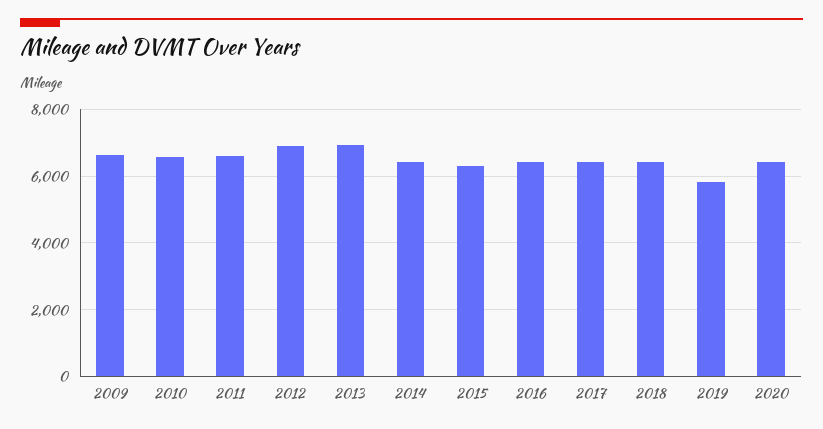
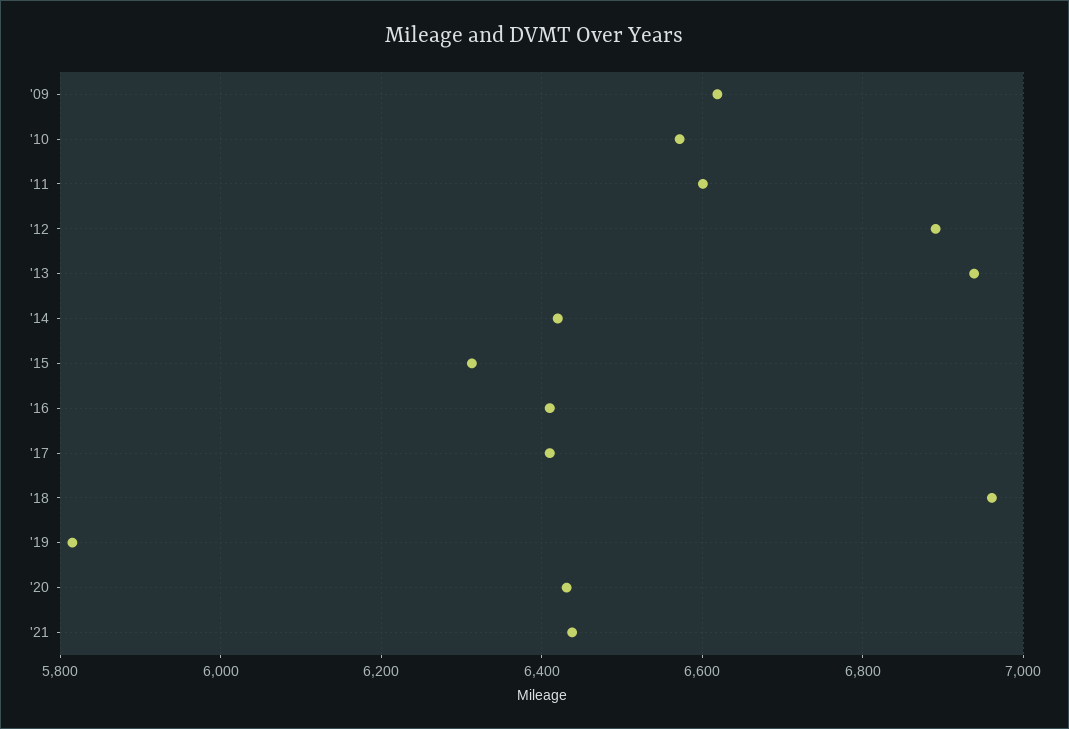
2018: 6400 -> 6960
'21: none -> 6440

